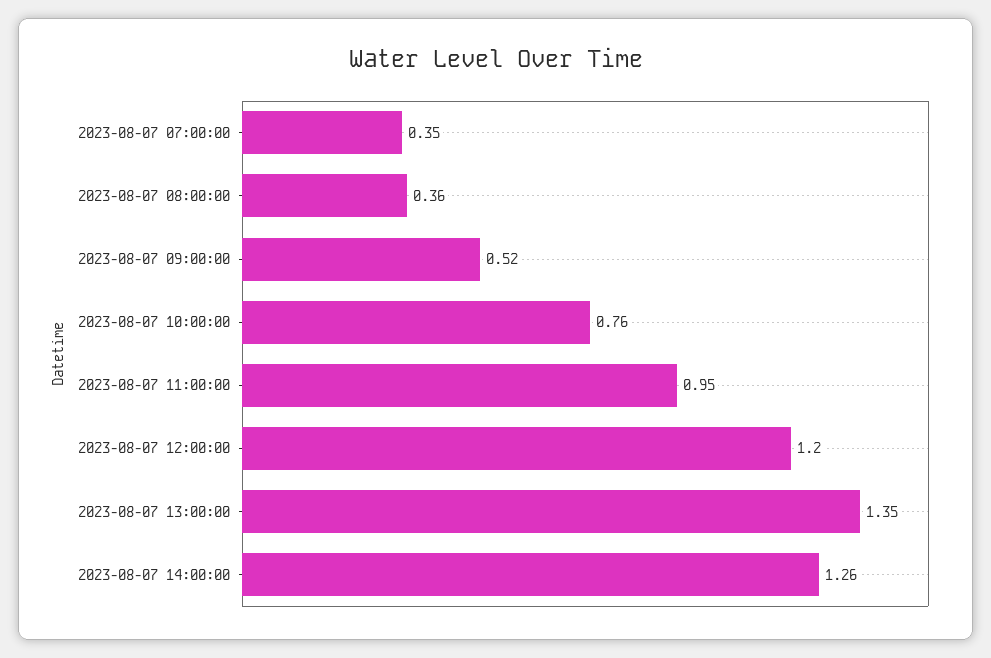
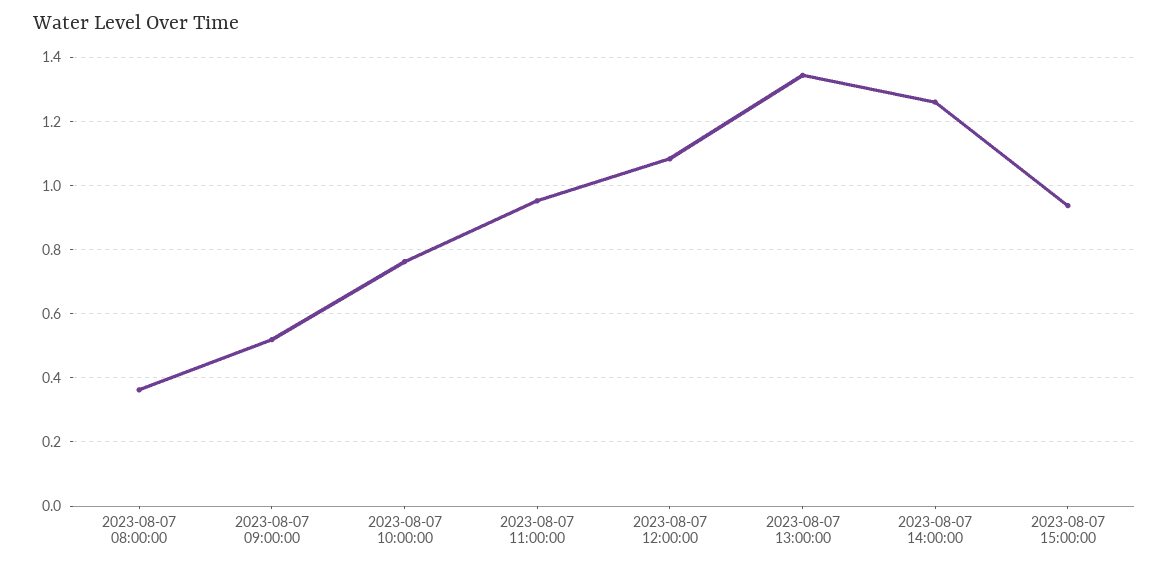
2023-08-07 07:00:00: 0.35 -> none
2023-08-07 12:00:00: 1.2 -> 1.08
2023-08-07 15:00:00: none -> 0.94

